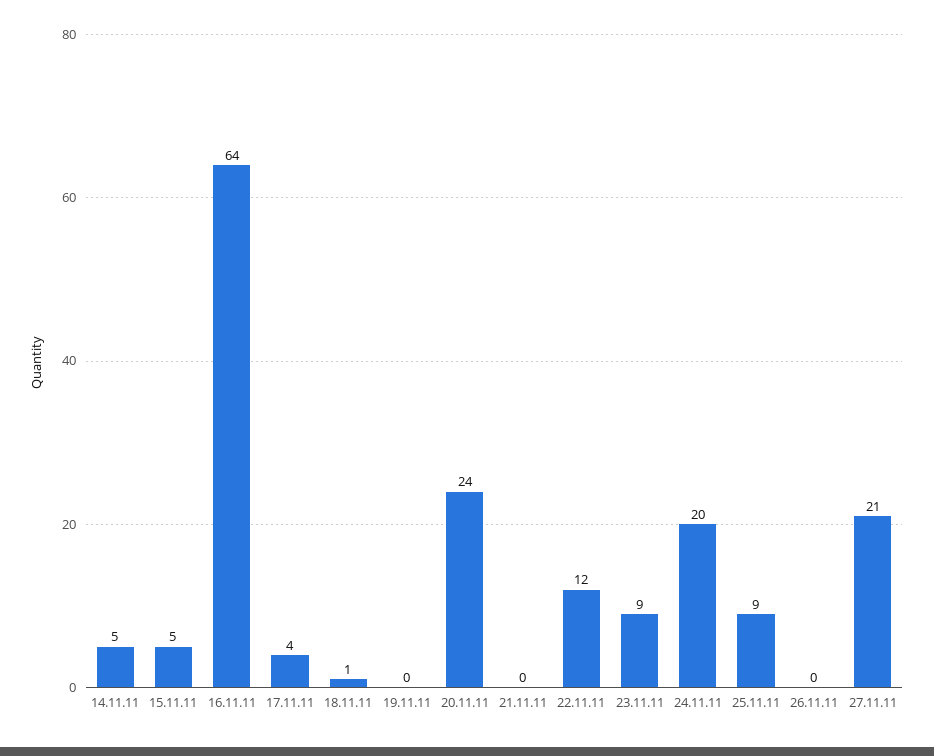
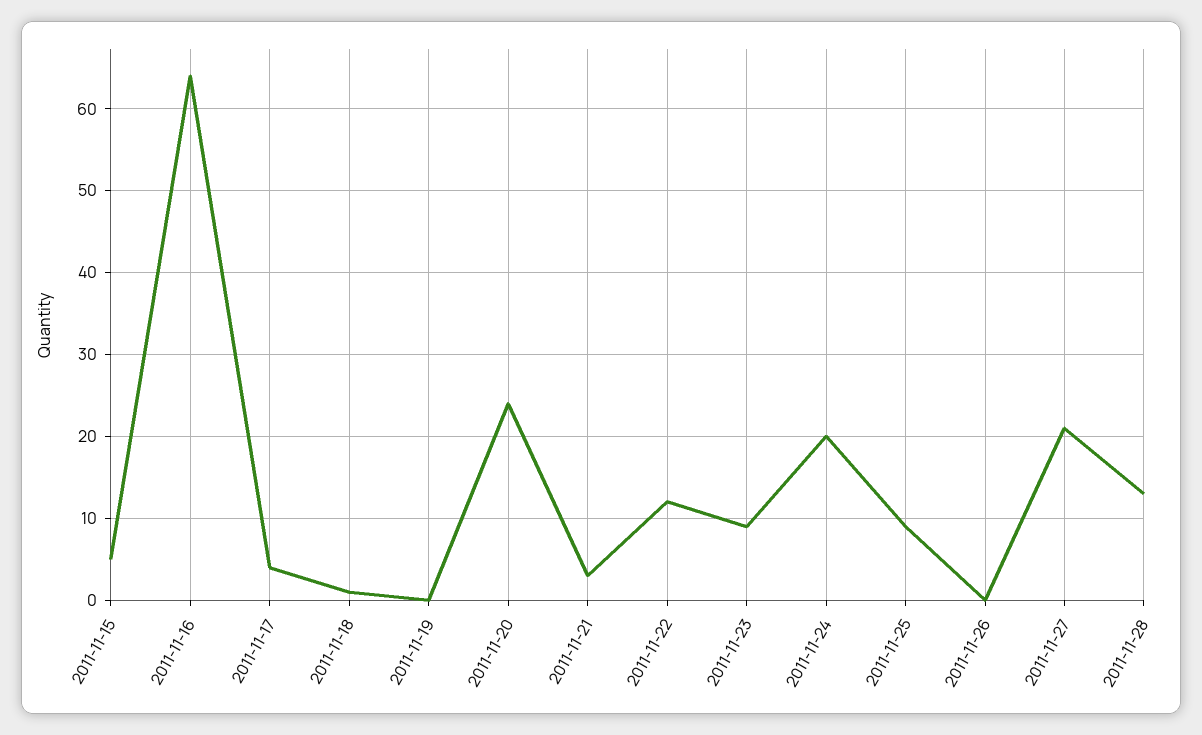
14.11.11: 5 -> none
21.11.11: 0 -> 3
2011-11-28: none -> 13

